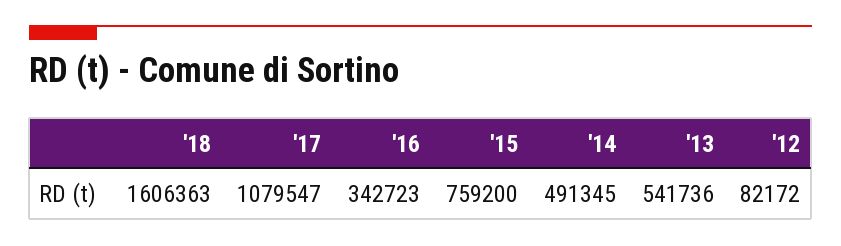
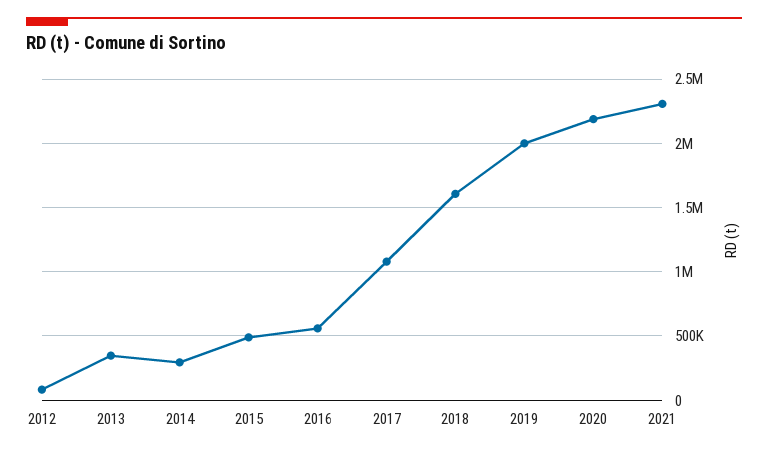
'16: 342723 -> 550000
'15: 759200 -> 500000
'14: 491345 -> 300000
'13: 541736 -> 350000
2019: none -> 2000000
2020: none -> 2200000
2021: none -> 2300000

